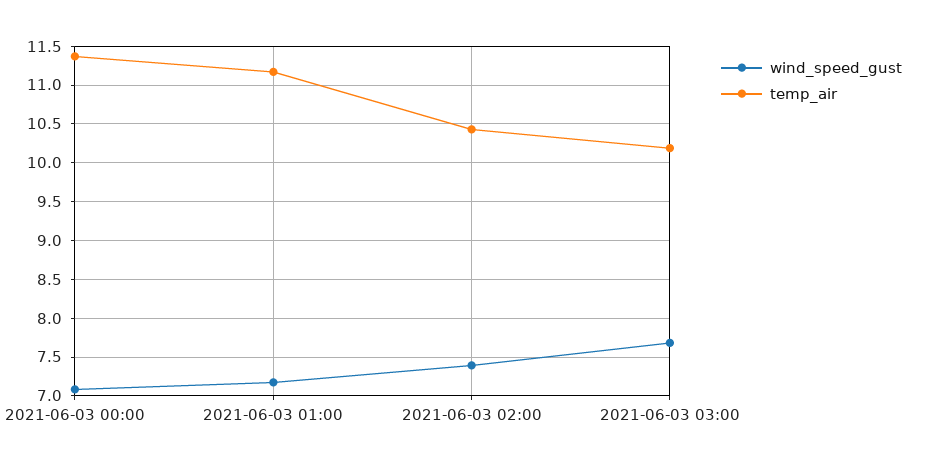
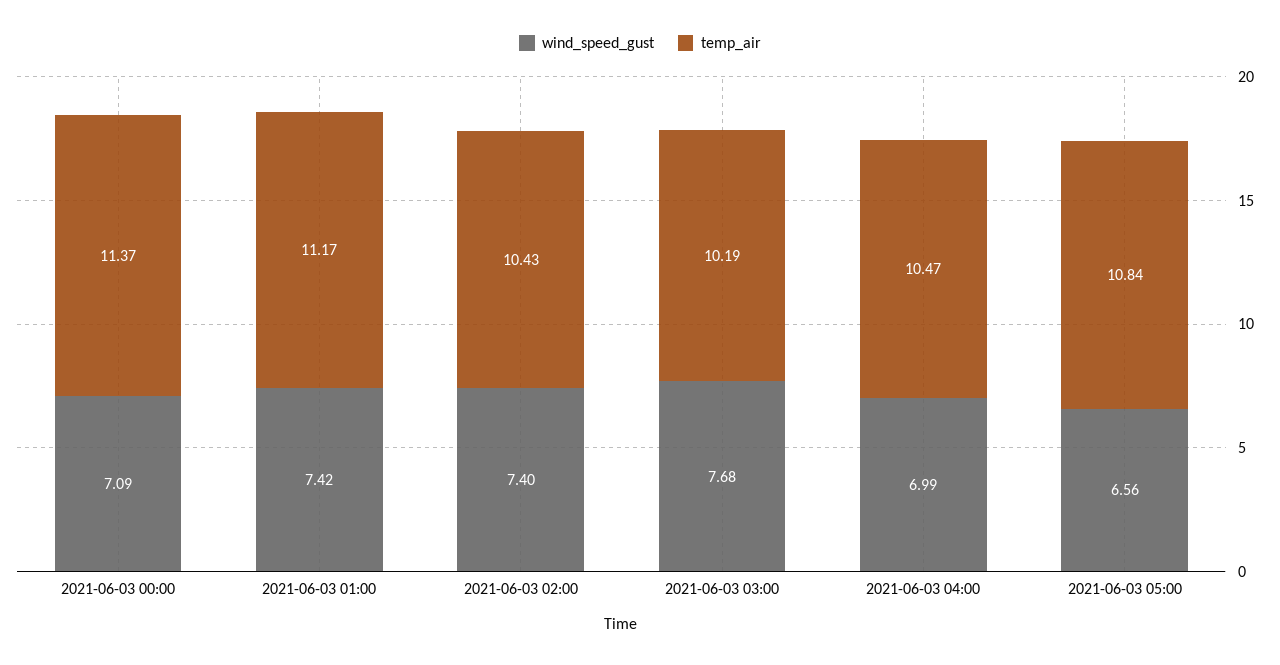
wind_speed_gust, 2021-06-03 01:00: 7.2 -> 7.42
wind_speed_gust, 2021-06-03 04:00: none -> 6.99
temp_air, 2021-06-03 04:00: none -> 10.47
wind_speed_gust, 2021-06-03 05:00: none -> 6.56
temp_air, 2021-06-03 05:00: none -> 10.84

